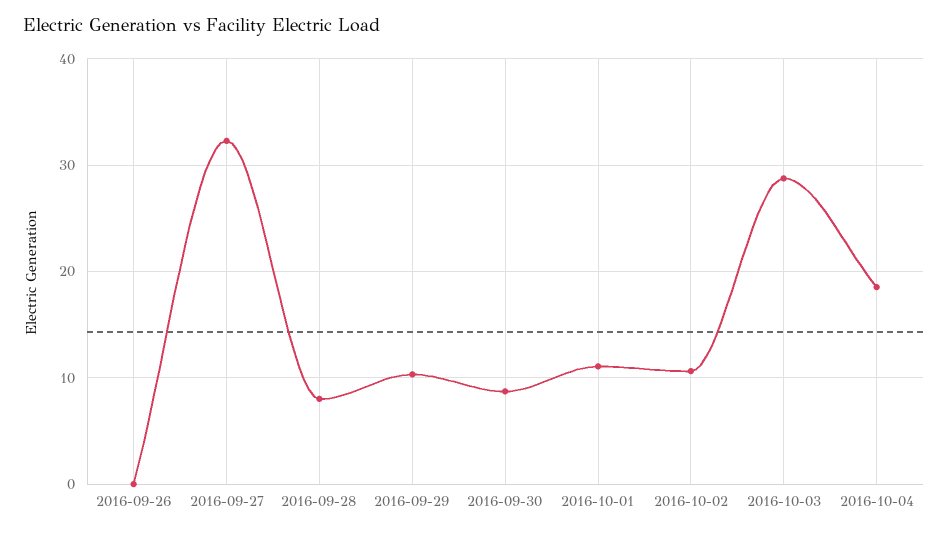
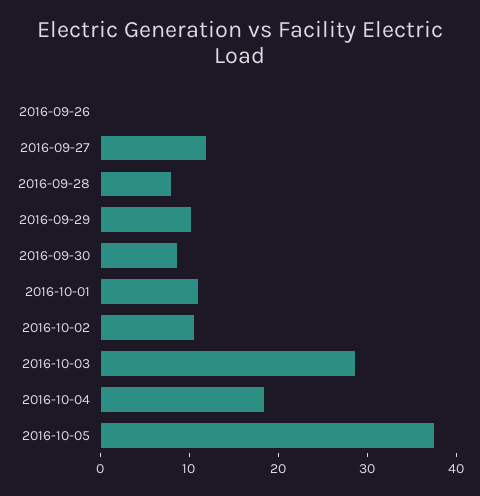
2016-09-27: 32 -> 12
2016-10-05: none -> 38

